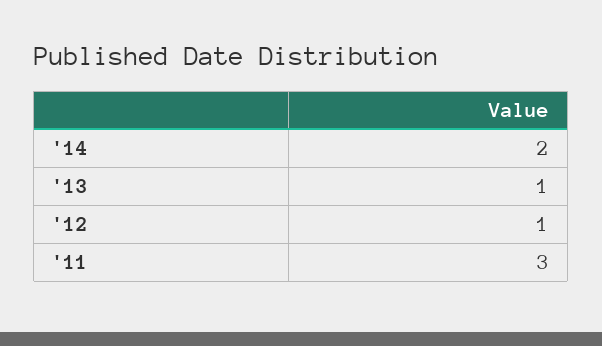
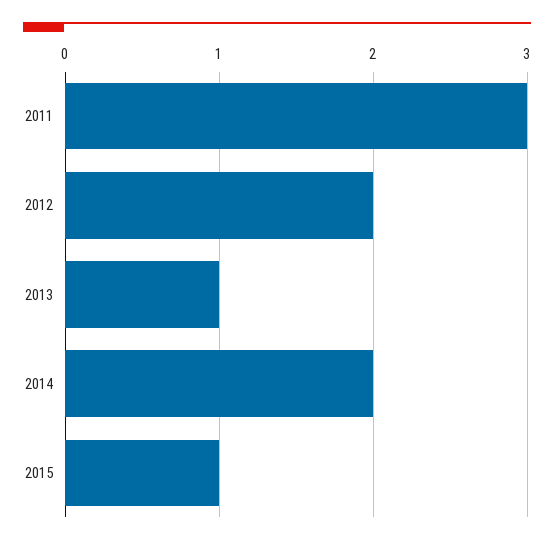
'12: 1 -> 2
2015: none -> 1

